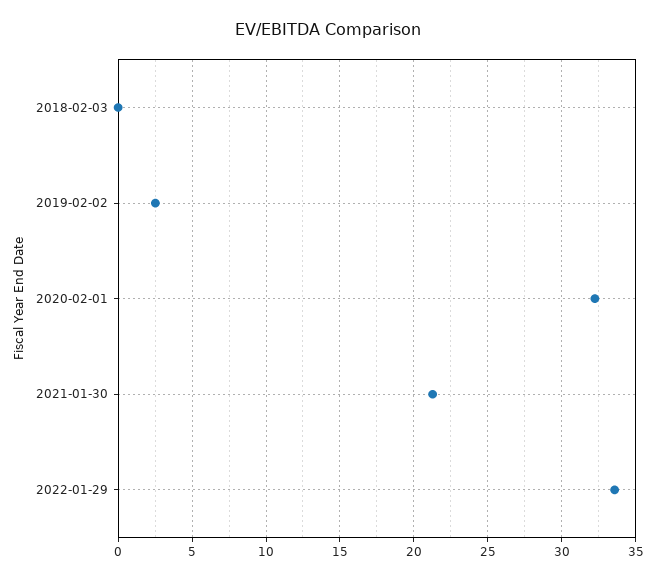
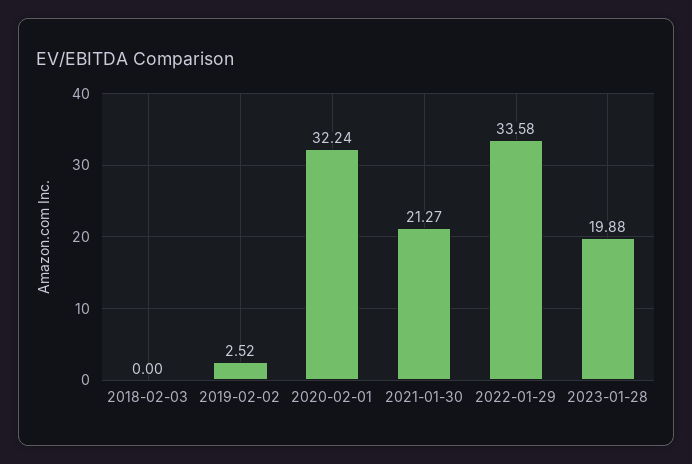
2023-01-28: none -> 19.88

